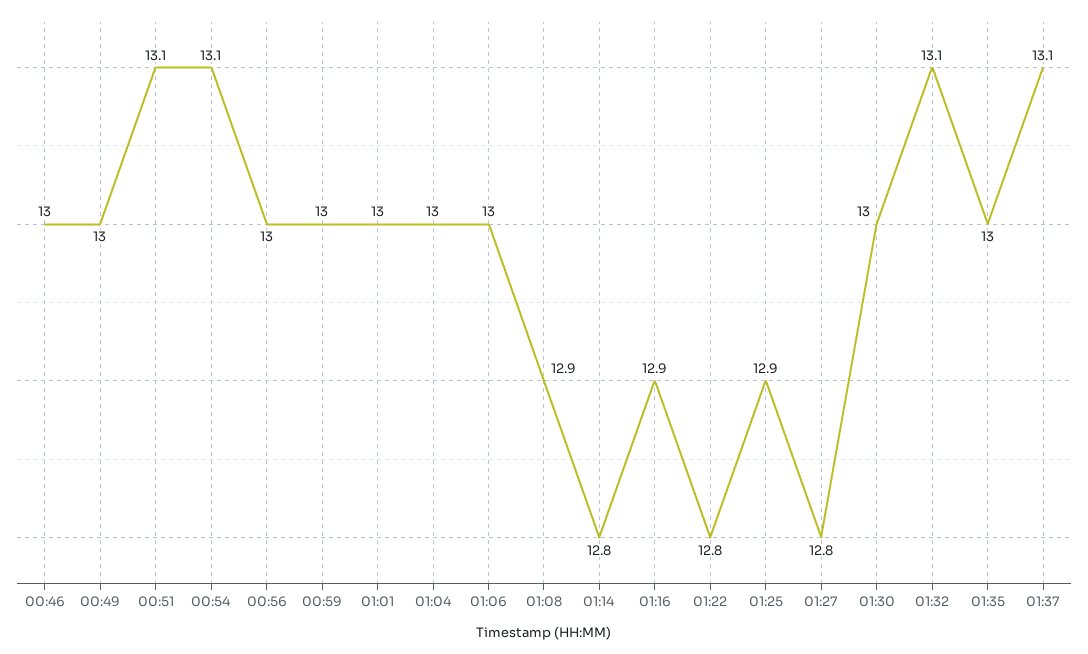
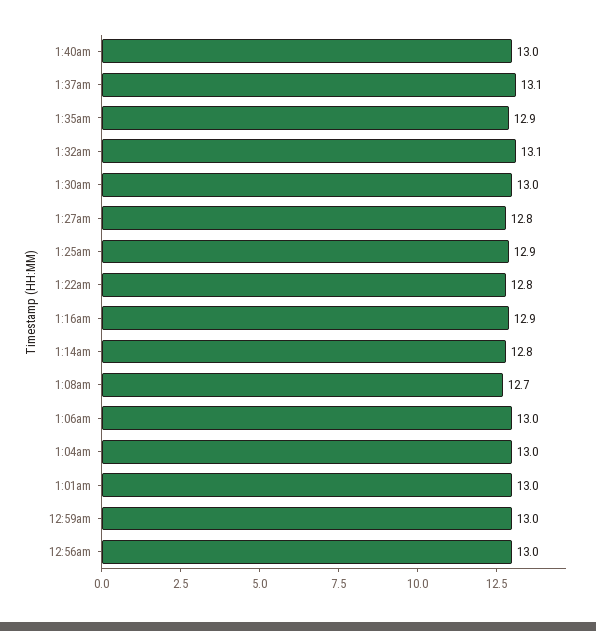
00:46: 13 -> none
00:49: 13 -> none
00:51: 13.1 -> none
00:54: 13.1 -> none
01:08: 12.9 -> 12.7
01:35: 13 -> 12.9
1:40am: none -> 13

